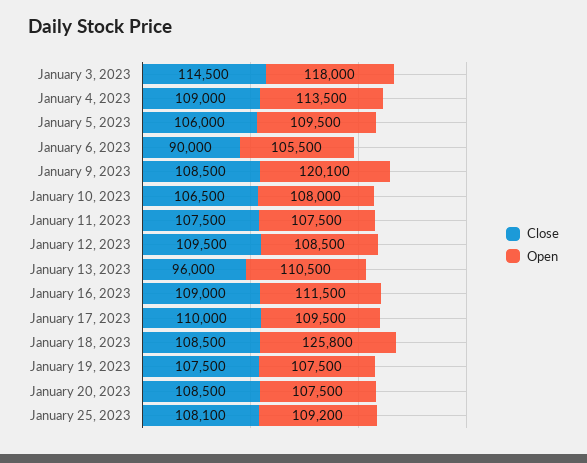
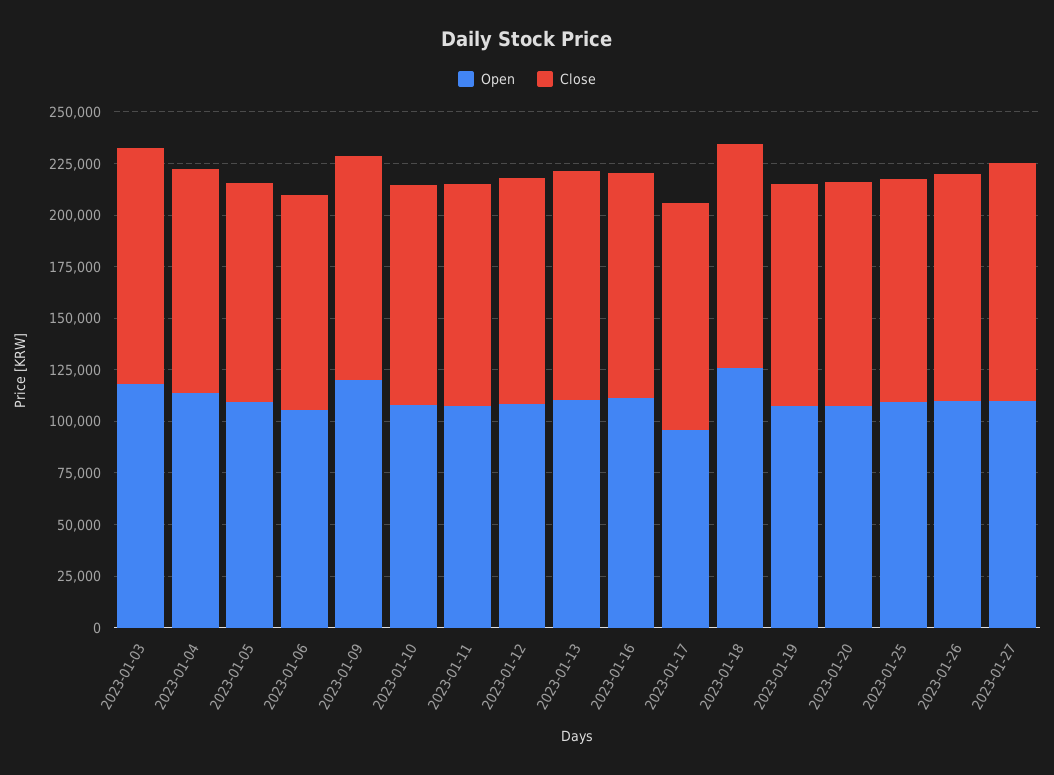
Close, January 6, 2023: 90000 -> 105000
Close, January 13, 2023: 96000 -> 110000
Open, January 17, 2023: 109500 -> 95000
Open, 2023-01-26: none -> 110000
Close, 2023-01-26: none -> 110000
Open, 2023-01-27: none -> 110000
Close, 2023-01-27: none -> 115000

